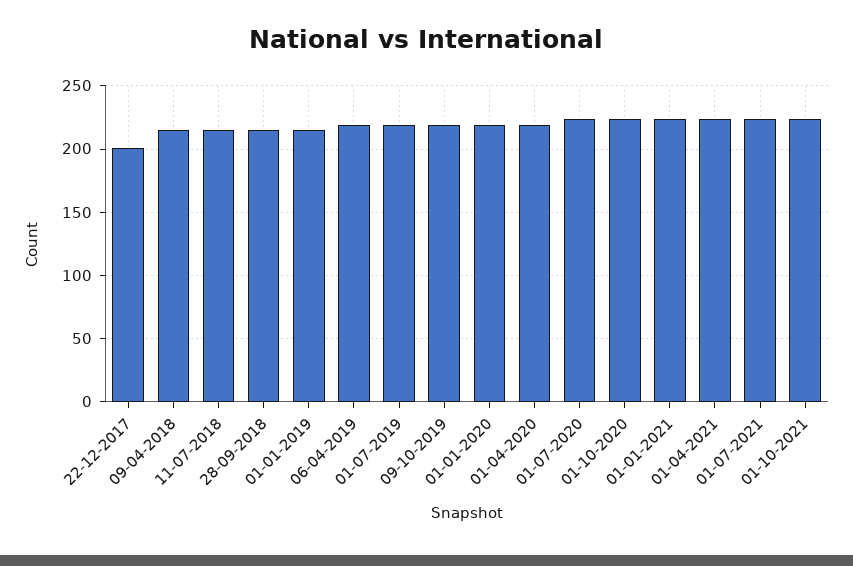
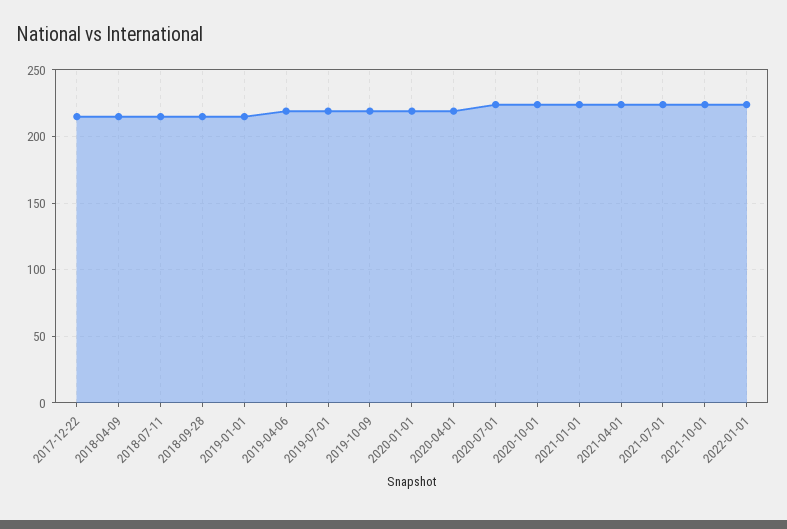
22-12-2017: 200 -> 215
2022-01-01: none -> 225

